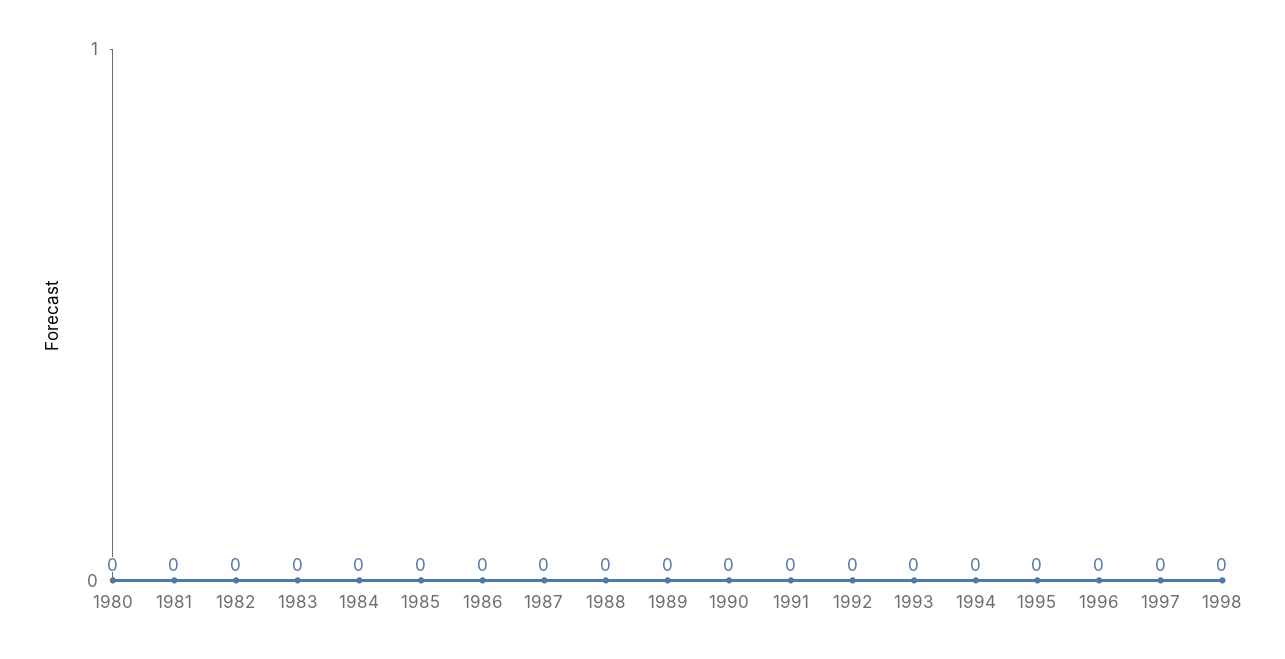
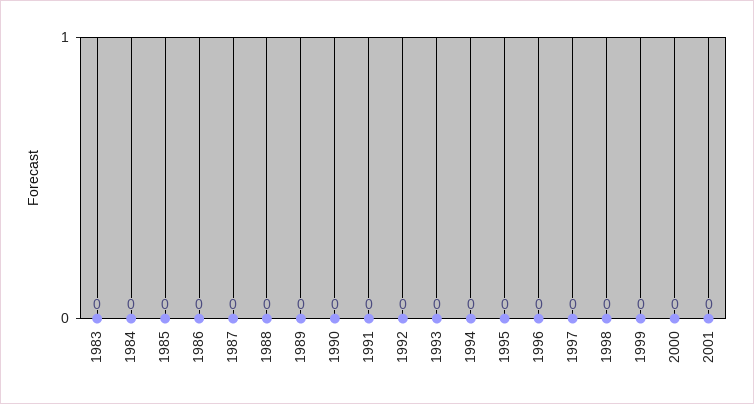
1980: 0 -> none
1981: 0 -> none
1982: 0 -> none
1999: none -> 0
2000: none -> 0
2001: none -> 0

